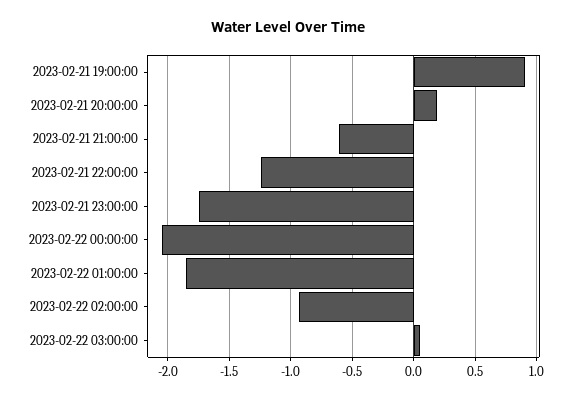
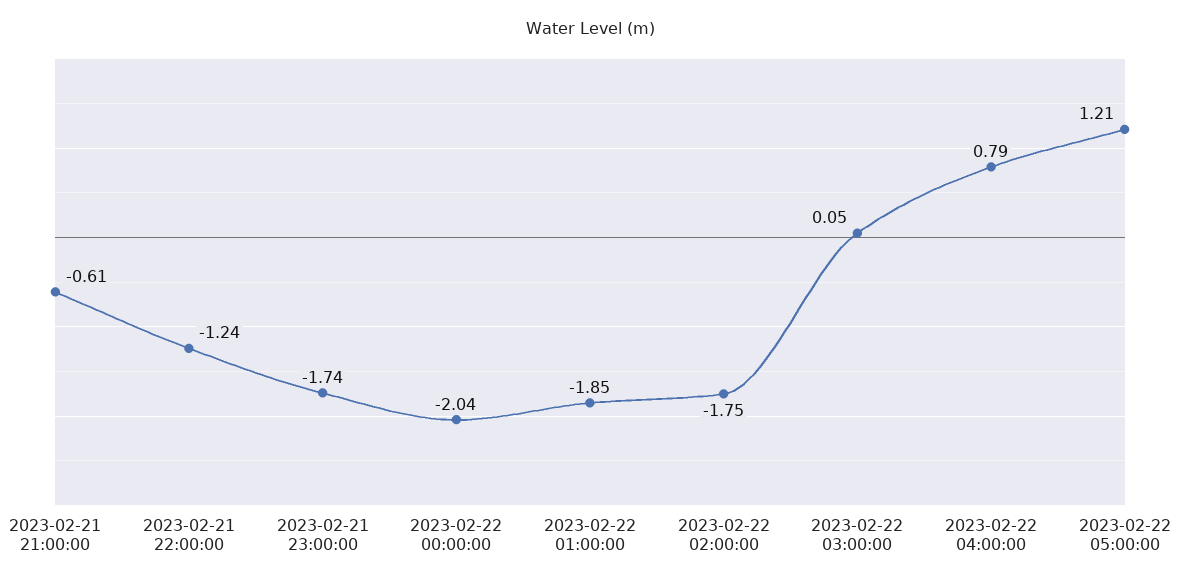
2023-02-21 19:00:00: 0.9 -> none
2023-02-21 20:00:00: 0.2 -> none
2023-02-22 02:00:00: -0.95 -> -1.75
2023-02-22 04:00:00: none -> 0.79
2023-02-22 05:00:00: none -> 1.21

